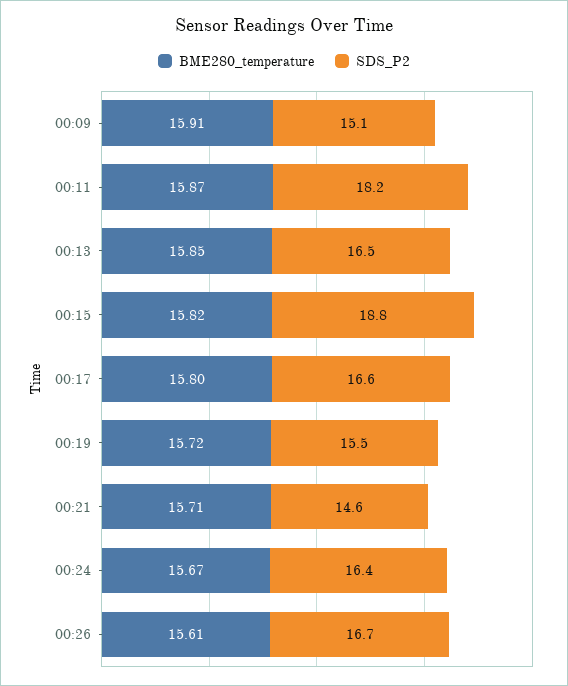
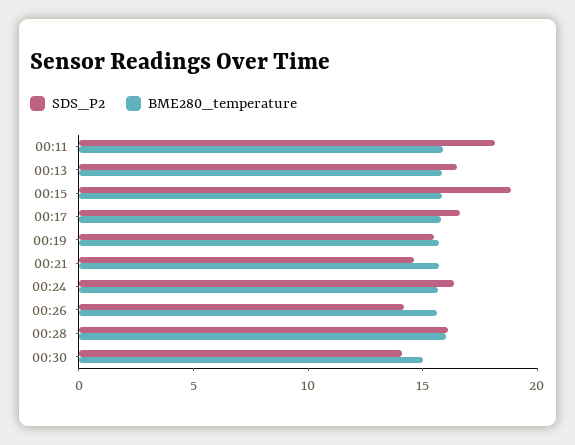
BME280_temperature, 00:09: 15.91 -> none
SDS_P2, 00:09: 15.1 -> none
SDS_P2, 00:26: 16.7 -> 14
SDS_P2, 00:28: none -> 16
BME280_temperature, 00:28: none -> 16
SDS_P2, 00:30: none -> 14
BME280_temperature, 00:30: none -> 15

